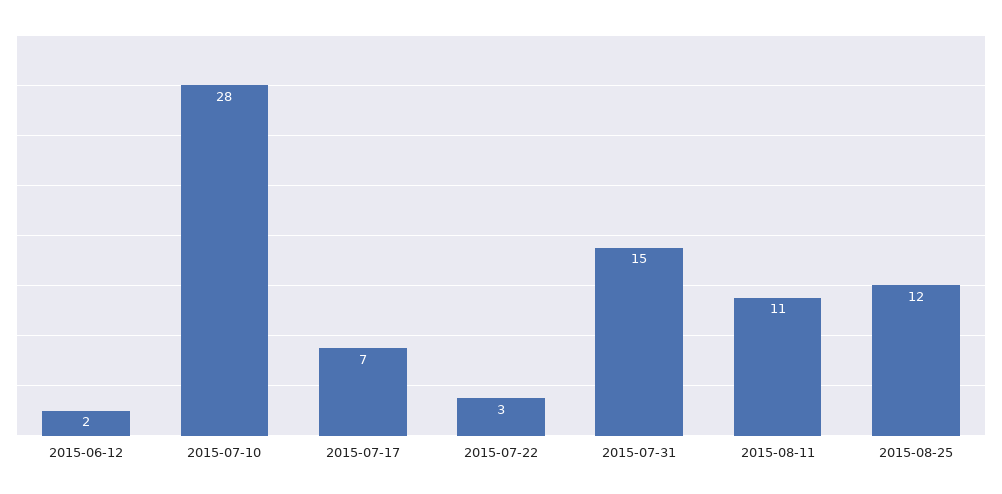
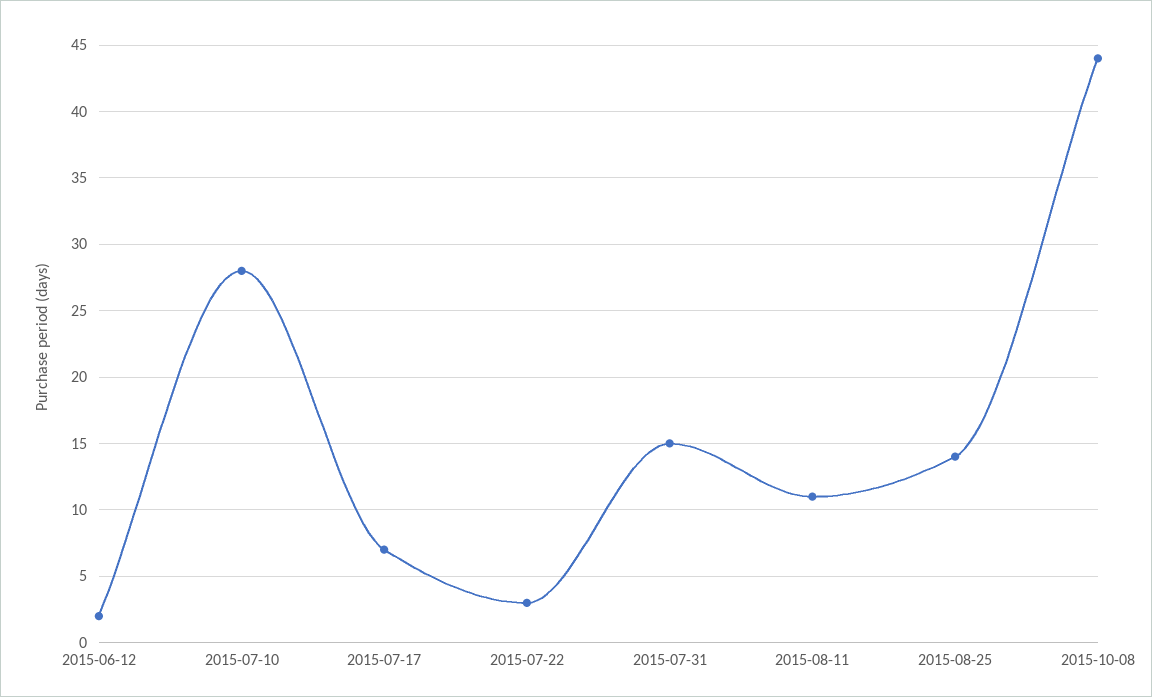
2015-08-25: 12 -> 14
2015-10-08: none -> 44

